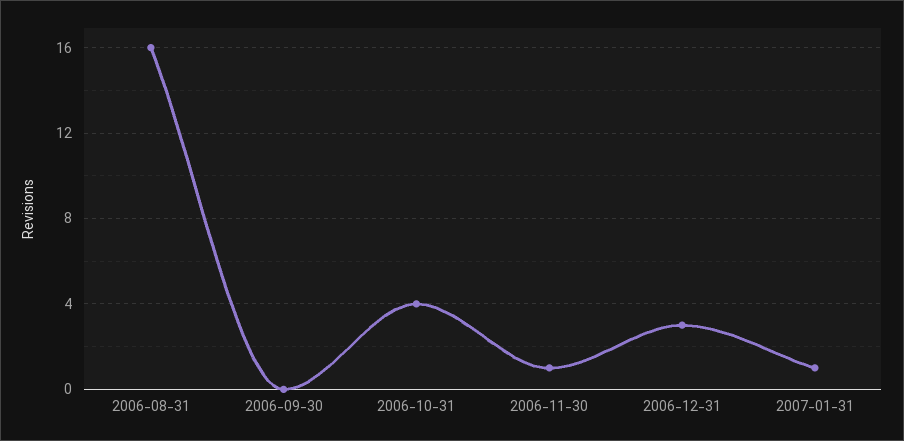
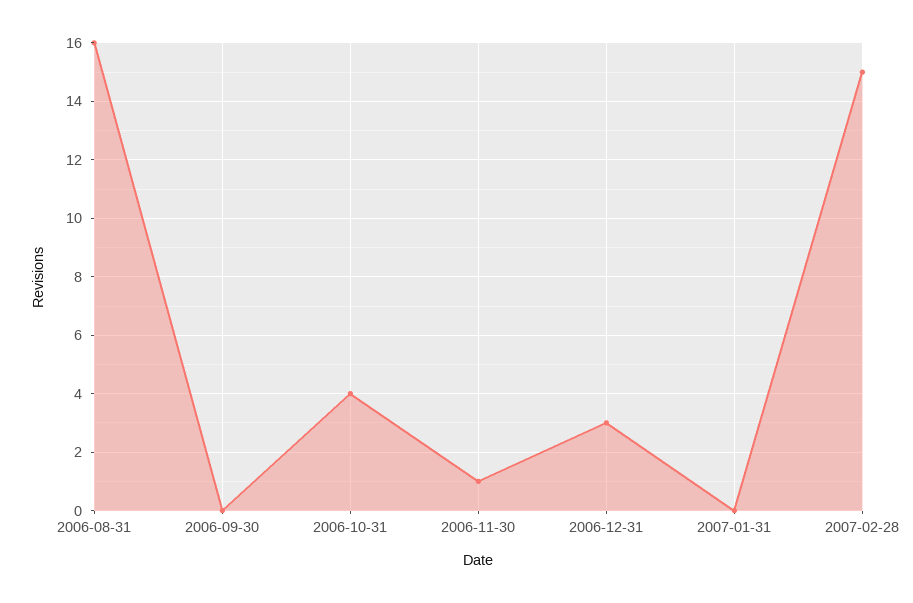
2007-01-31: 1 -> 0
2007-02-28: none -> 15

